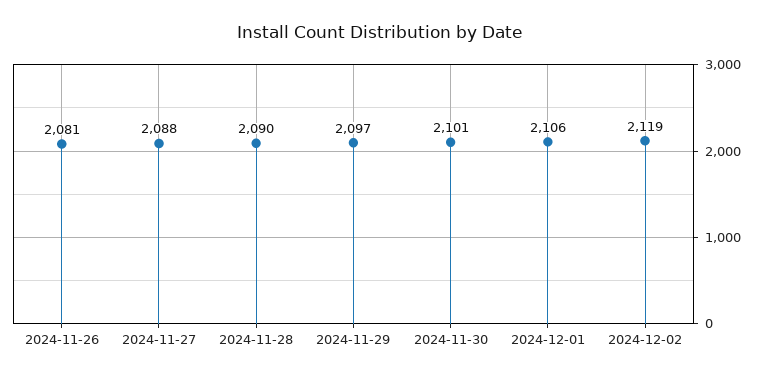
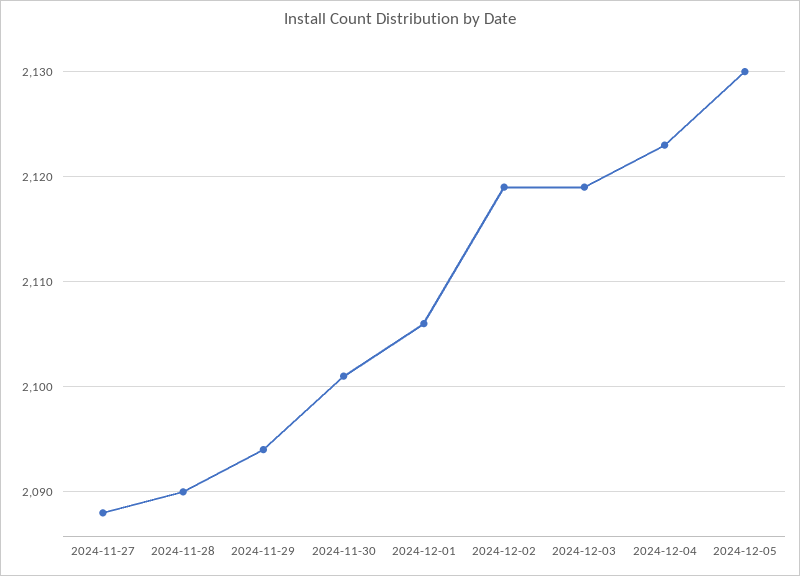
2024-11-26: 2081 -> none
2024-11-29: 2097 -> 2094
2024-12-03: none -> 2119
2024-12-04: none -> 2123
2024-12-05: none -> 2130

